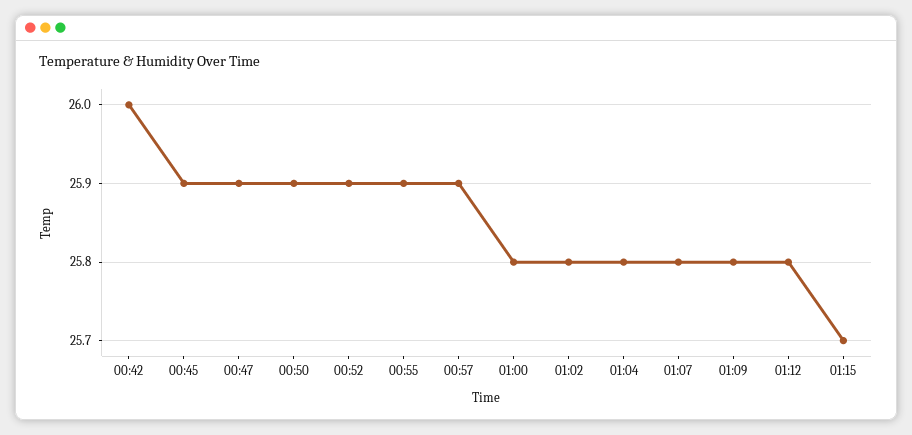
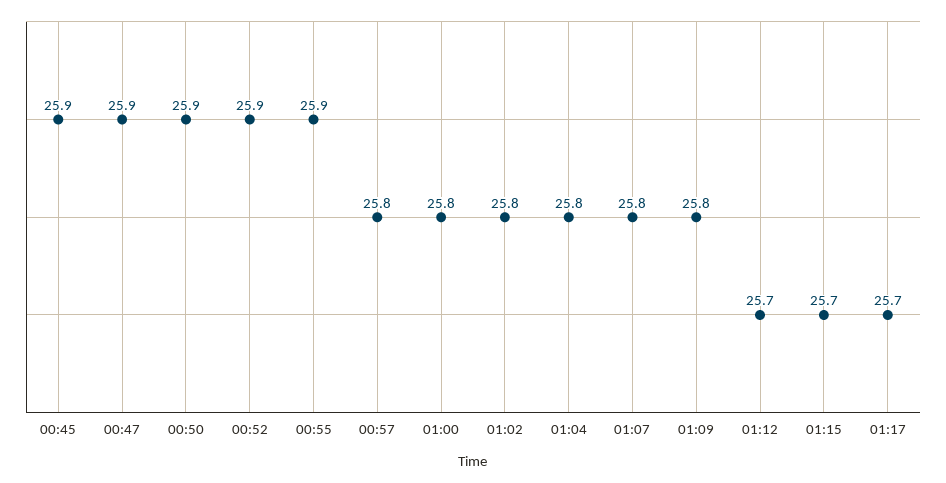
00:42: 26 -> none
00:57: 25.9 -> 25.8
01:12: 25.8 -> 25.7
01:17: none -> 25.7

